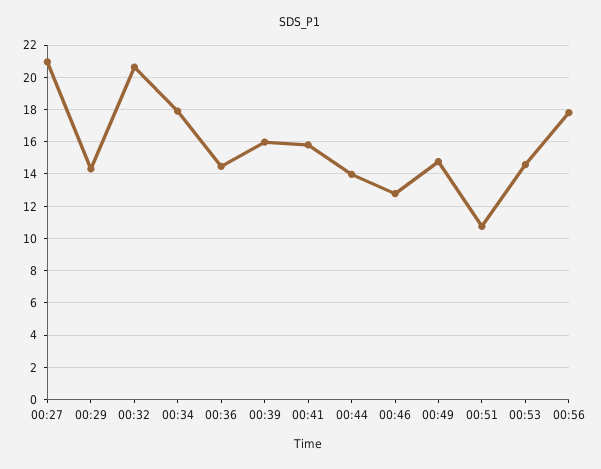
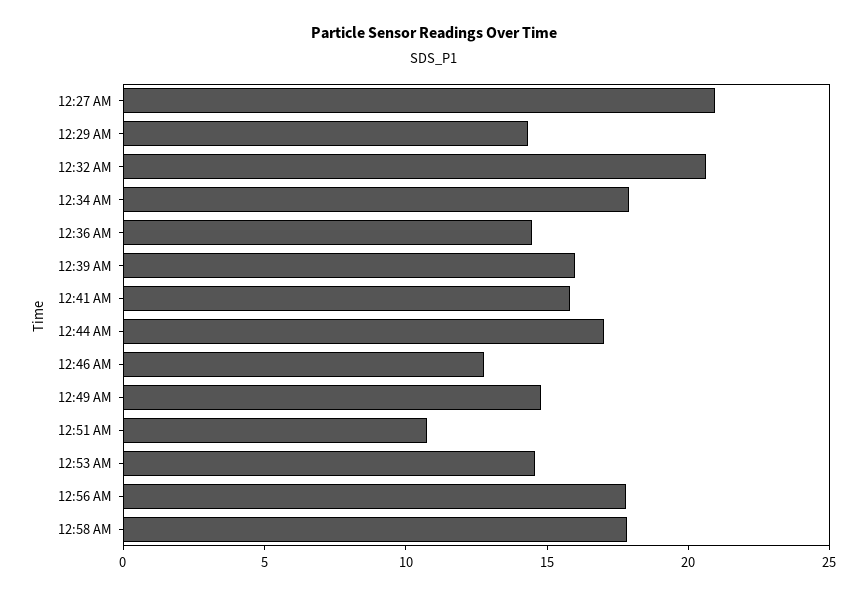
00:44: 14 -> 17
12:58 AM: none -> 18

